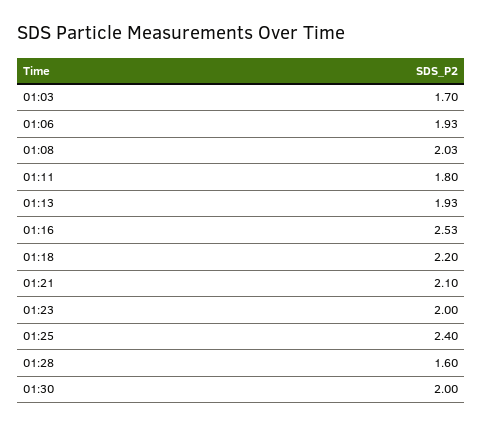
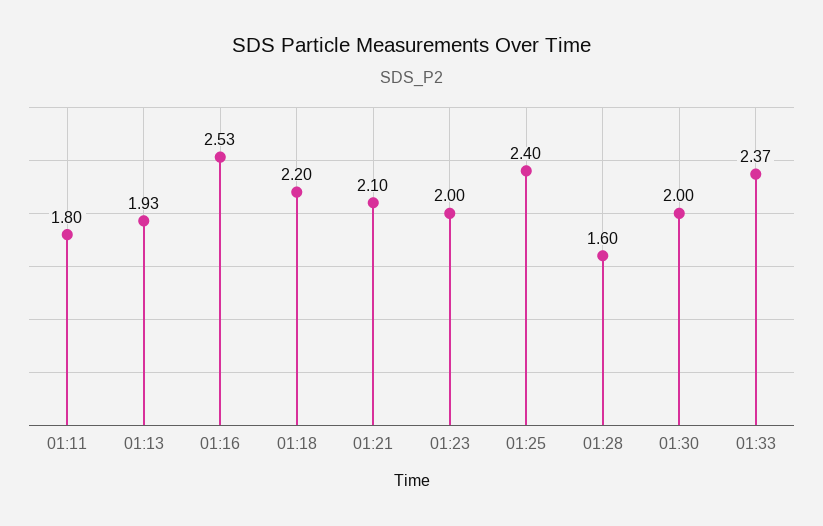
01:03: 1.7 -> none
01:06: 1.93 -> none
01:08: 2.03 -> none
01:33: none -> 2.37

